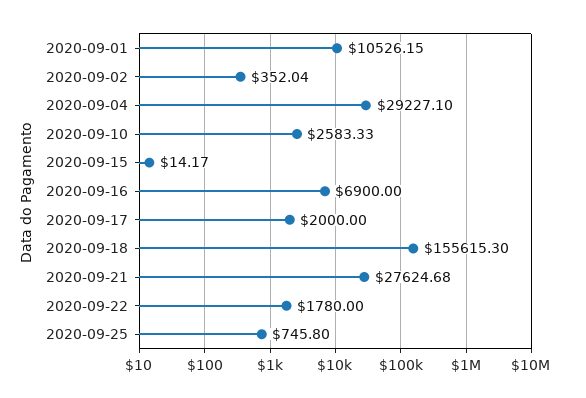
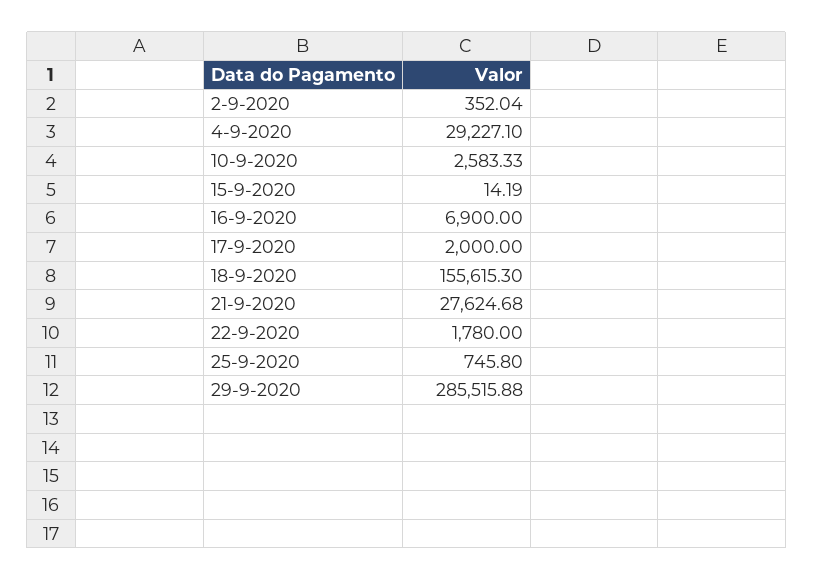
2020-09-01: 10526.15 -> none
2020-09-15: 14.17 -> 14.19
29-9-2020: none -> 285515.88

